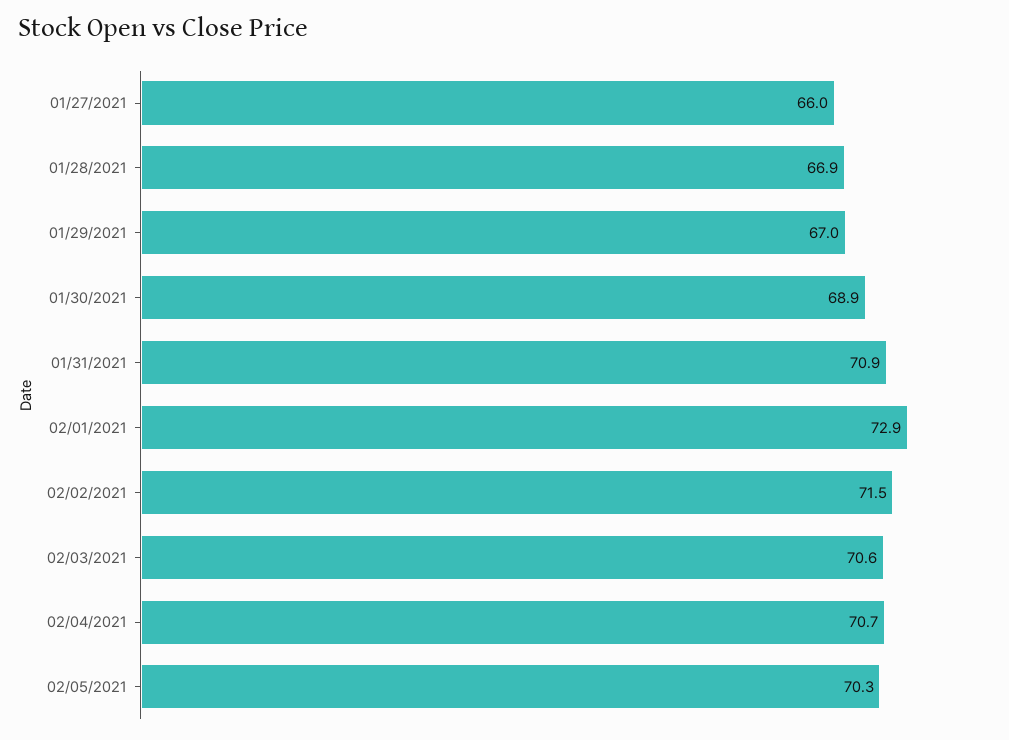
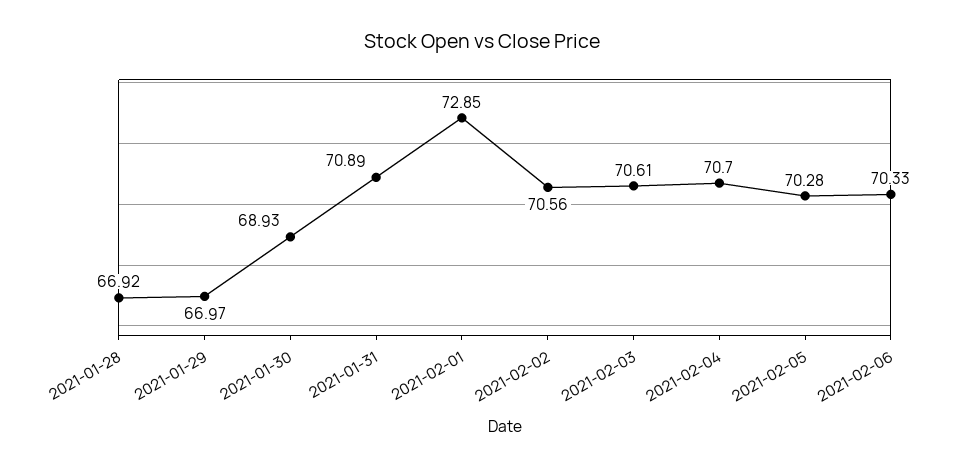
01/27/2021: 66 -> none
02/02/2021: 71.5 -> 70.56
2021-02-06: none -> 70.33

